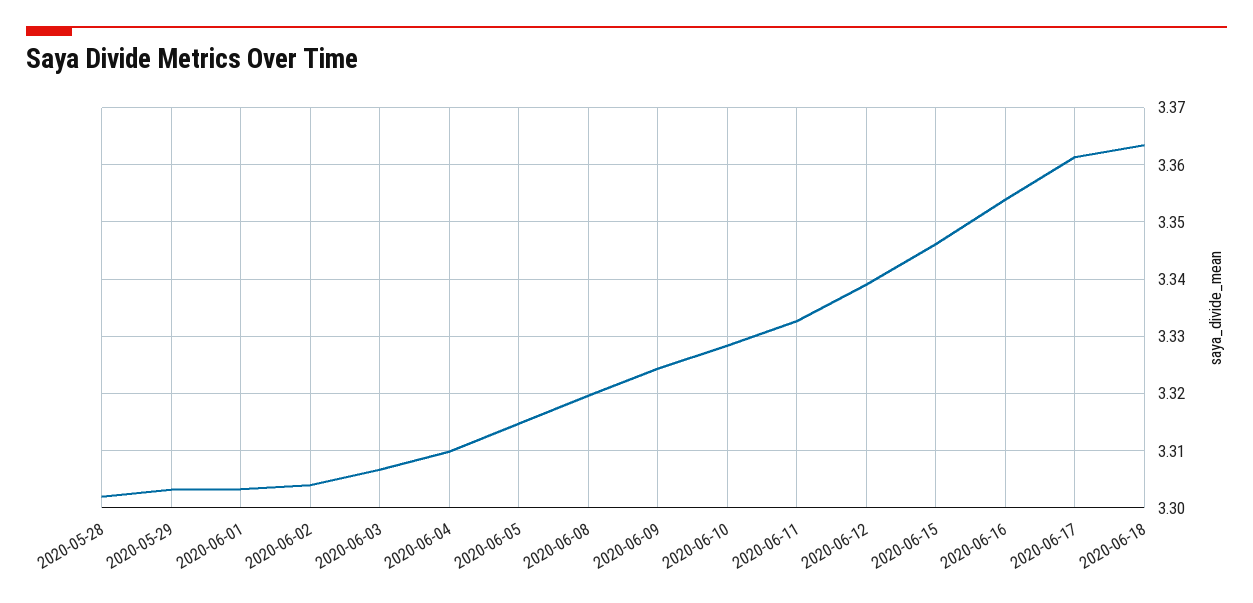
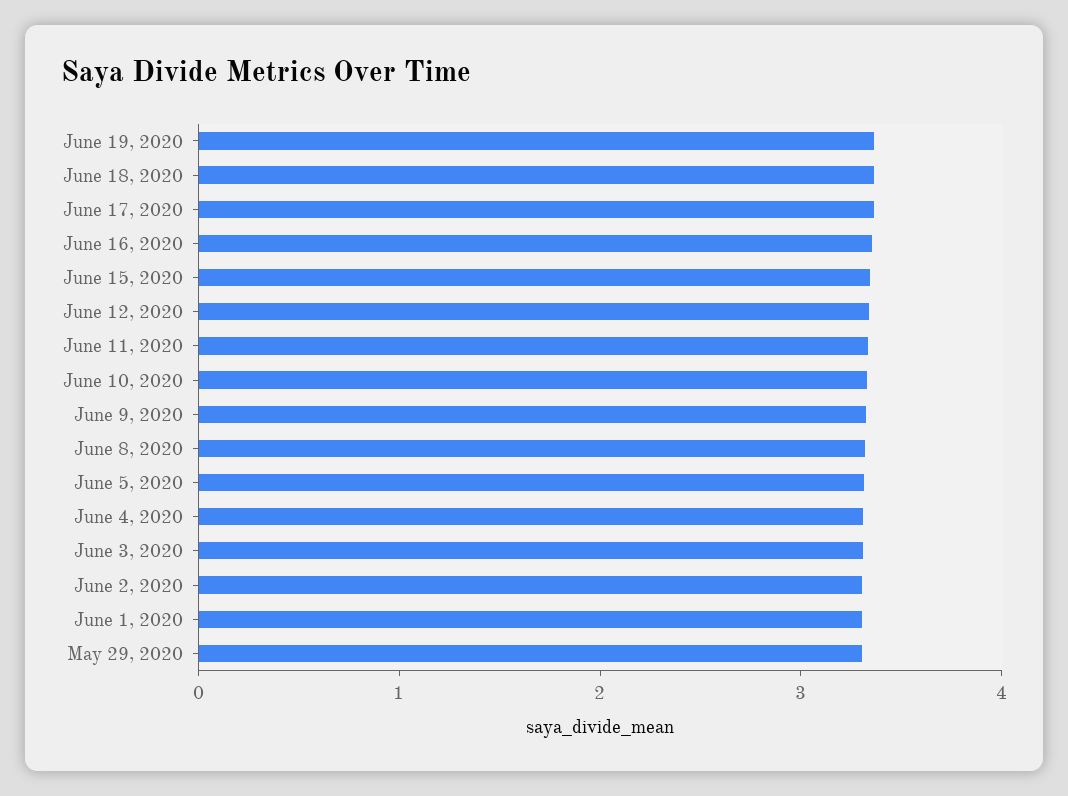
2020-05-28: 3.302 -> none
June 19, 2020: none -> 3.4

